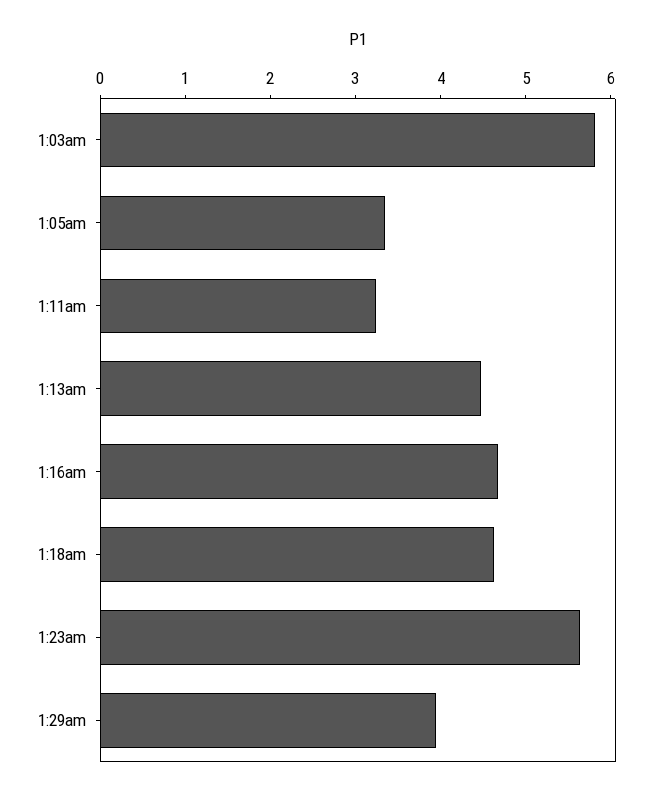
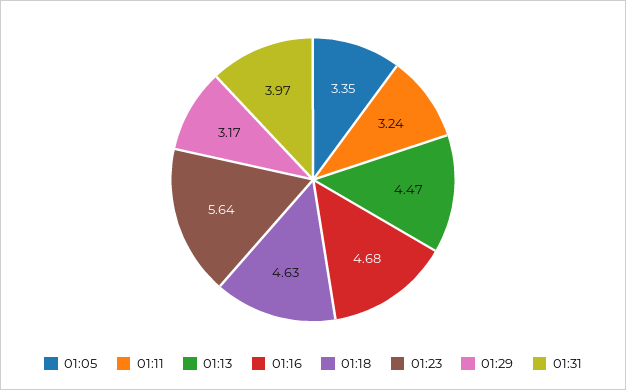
1:03am: 5.8 -> none
1:29am: 4 -> 3.17
01:31: none -> 3.97

